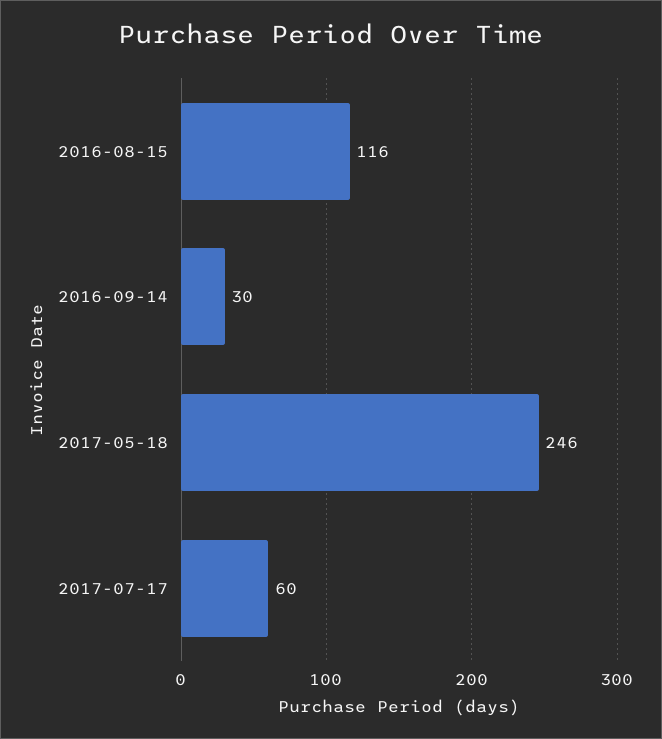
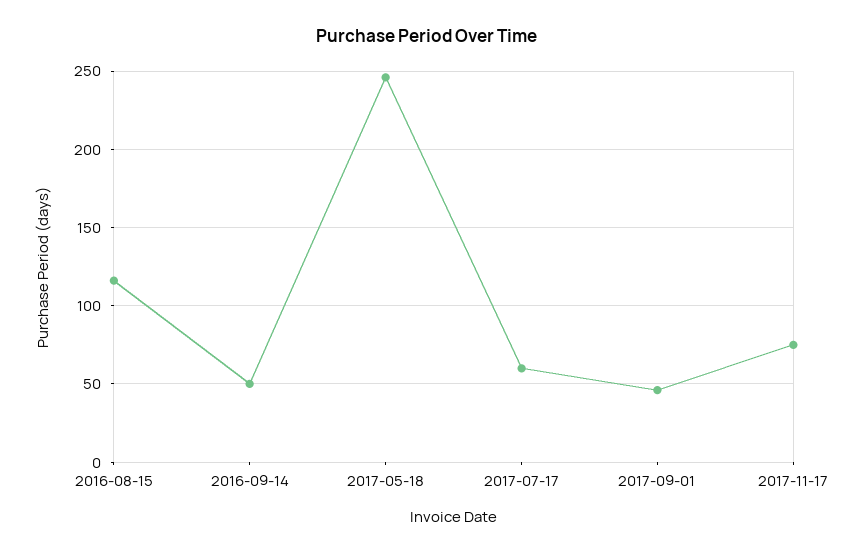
2016-09-14: 30 -> 50
2017-09-01: none -> 45
2017-11-17: none -> 75

